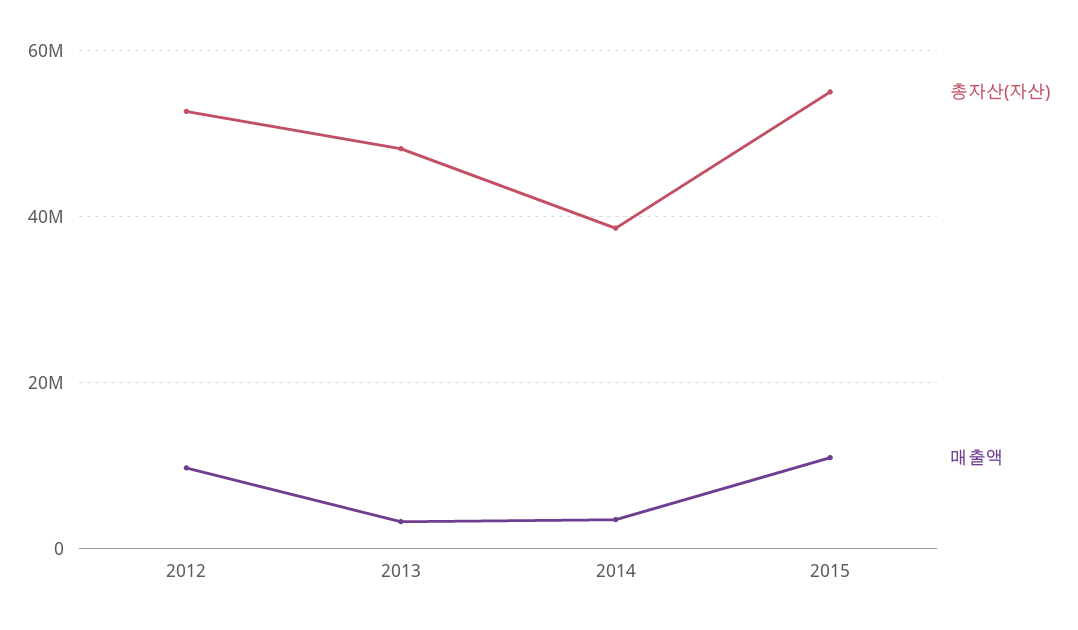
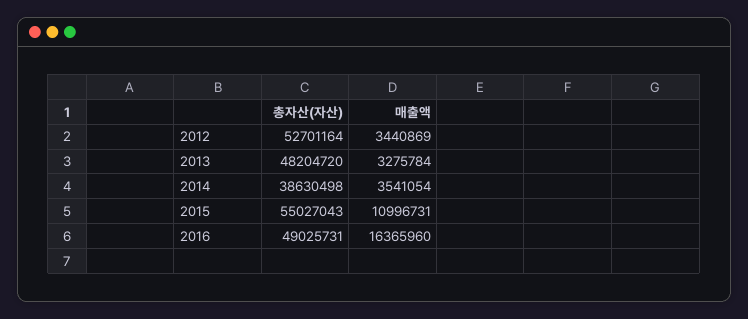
매출액, 2012: 10000000 -> 3440869
총자산(자산), 2016: none -> 49025731
매출액, 2016: none -> 16365960

